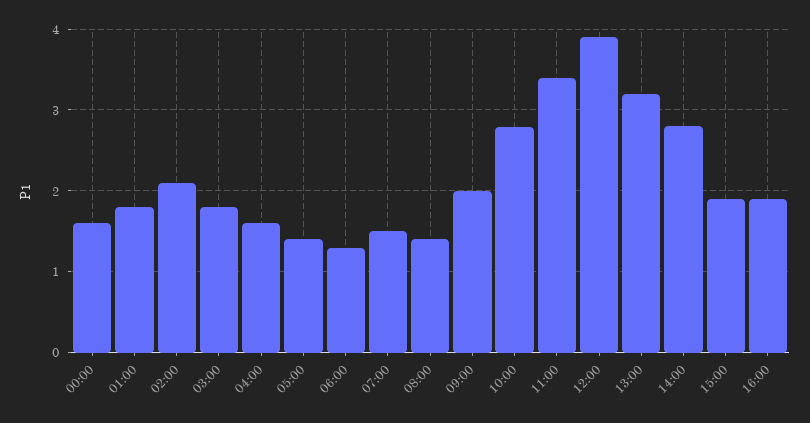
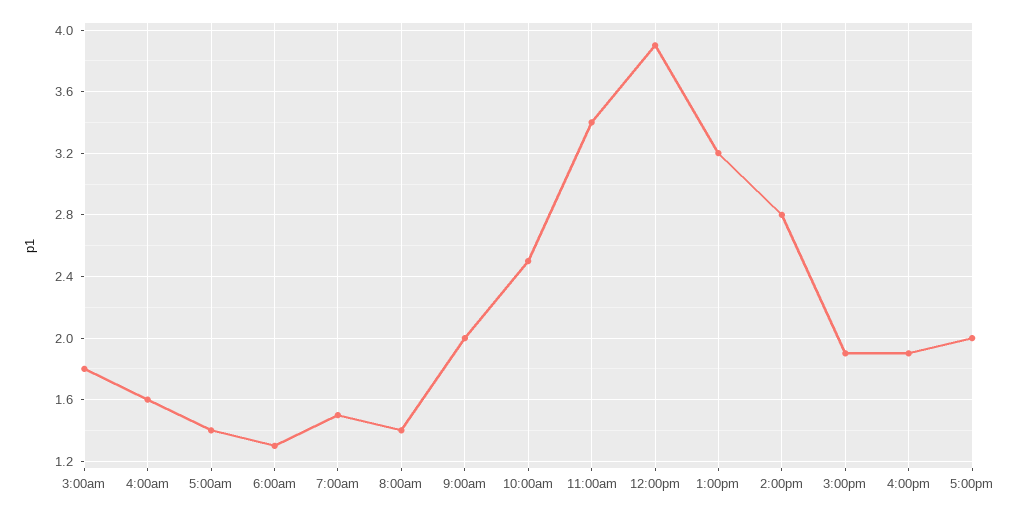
00:00: 1.6 -> none
01:00: 1.8 -> none
02:00: 2.1 -> none
10:00: 2.8 -> 2.5
5:00pm: none -> 2

